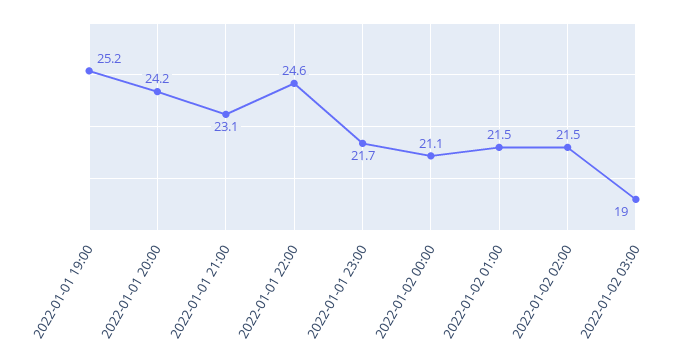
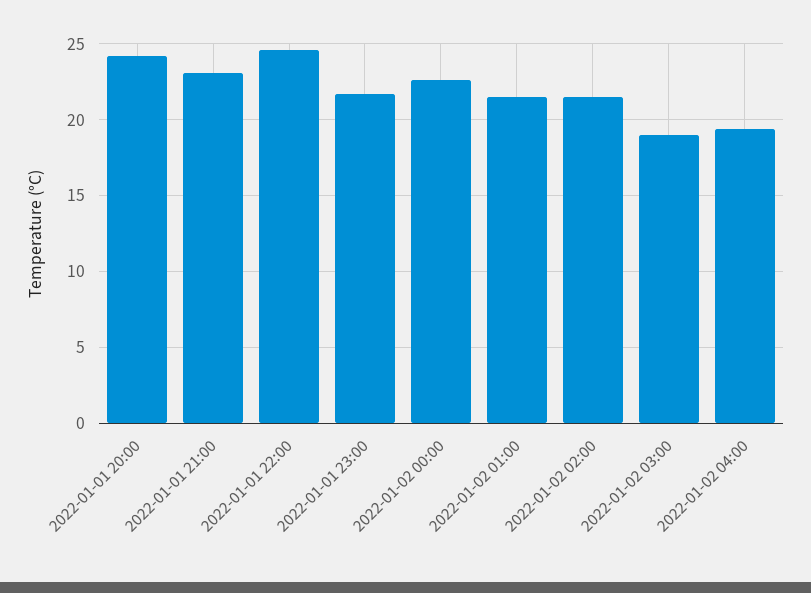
2022-01-01 19:00: 25.2 -> none
2022-01-02 00:00: 21.1 -> 22.5
2022-01-02 04:00: none -> 19.5

